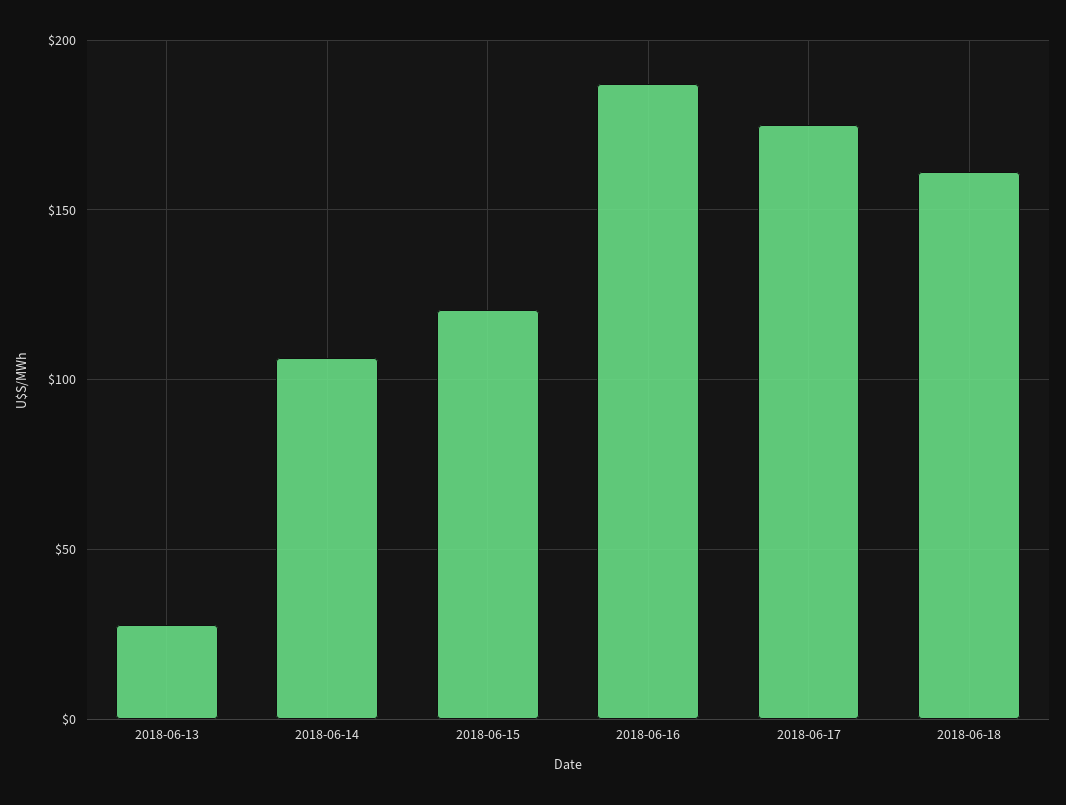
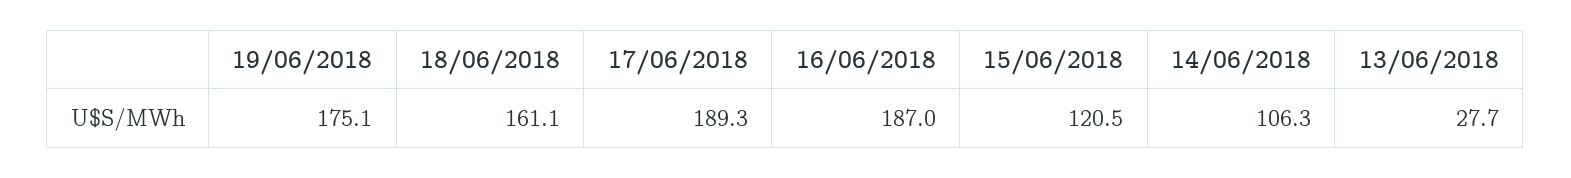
2018-06-17: 175 -> 189.3
19/06/2018: none -> 175.1

